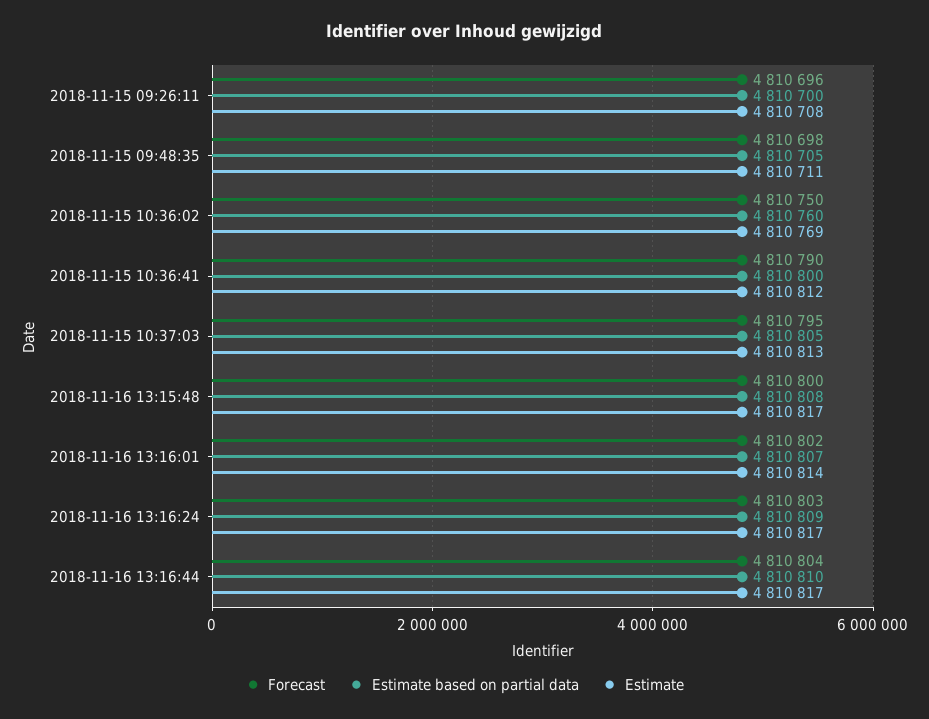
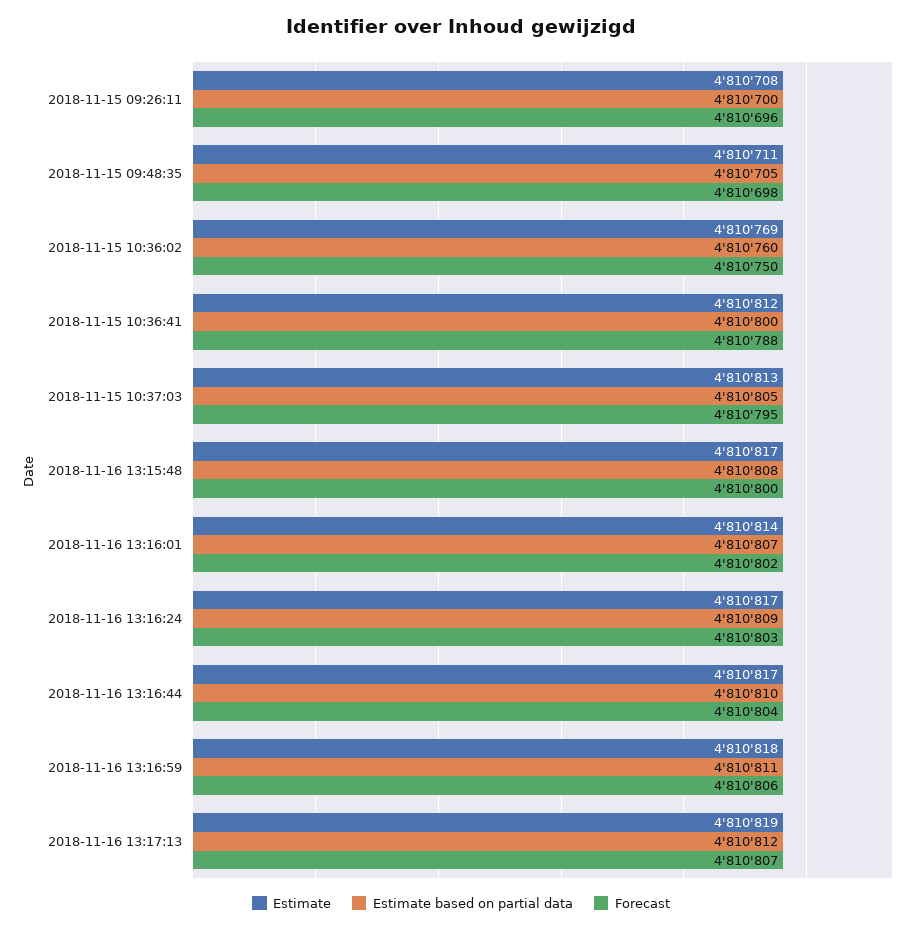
Forecast, 2018-11-15 10:36:41: 4810790 -> 4810788
Estimate, 2018-11-16 13:16:59: none -> 4810818
Estimate based on partial data, 2018-11-16 13:16:59: none -> 4810811
Forecast, 2018-11-16 13:16:59: none -> 4810806
Estimate, 2018-11-16 13:17:13: none -> 4810819
Estimate based on partial data, 2018-11-16 13:17:13: none -> 4810812
Forecast, 2018-11-16 13:17:13: none -> 4810807

